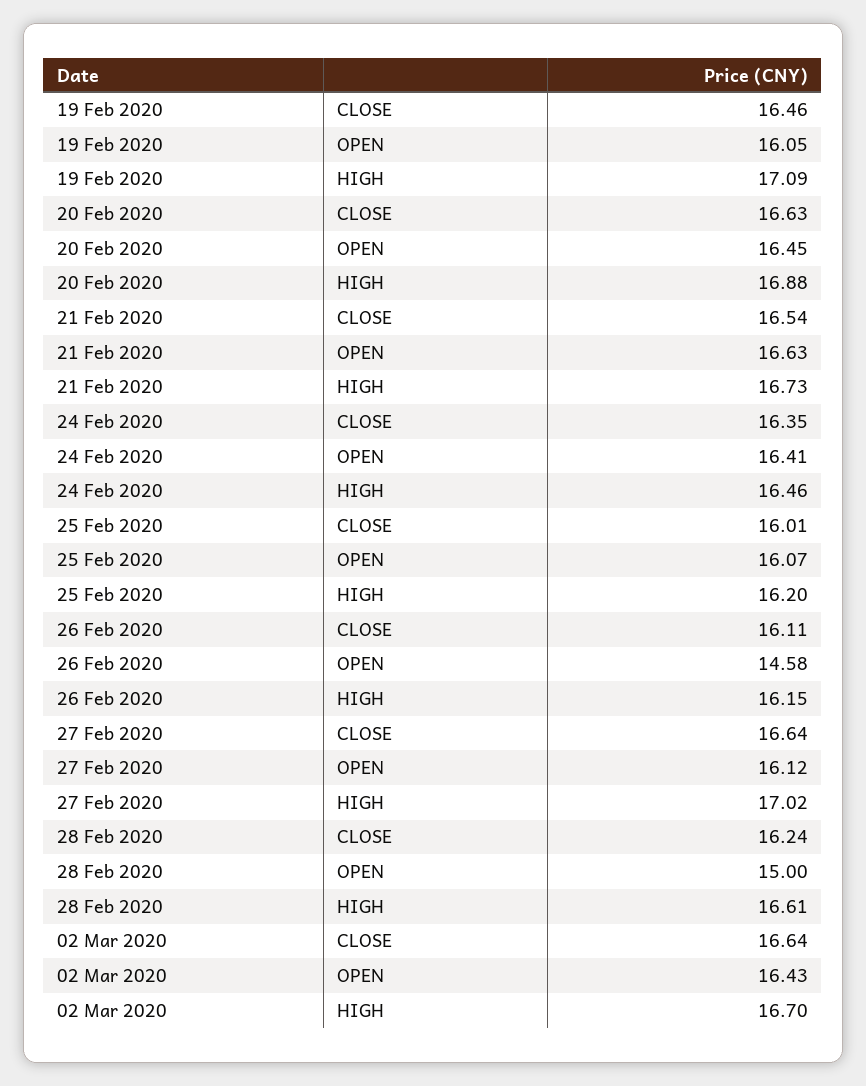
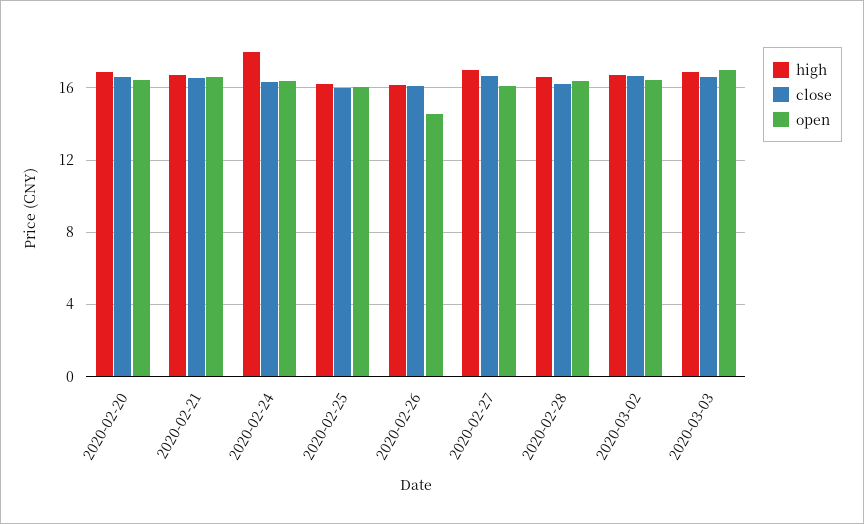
CLOSE, 19 Feb 2020: 16.46 -> none
OPEN, 19 Feb 2020: 16.05 -> none
HIGH, 19 Feb 2020: 17.09 -> none
HIGH, 24 Feb 2020: 16.46 -> 18
OPEN, 28 Feb 2020: 15 -> 16.5
HIGH, 2020-03-03: none -> 17
CLOSE, 2020-03-03: none -> 16.5
OPEN, 2020-03-03: none -> 17

